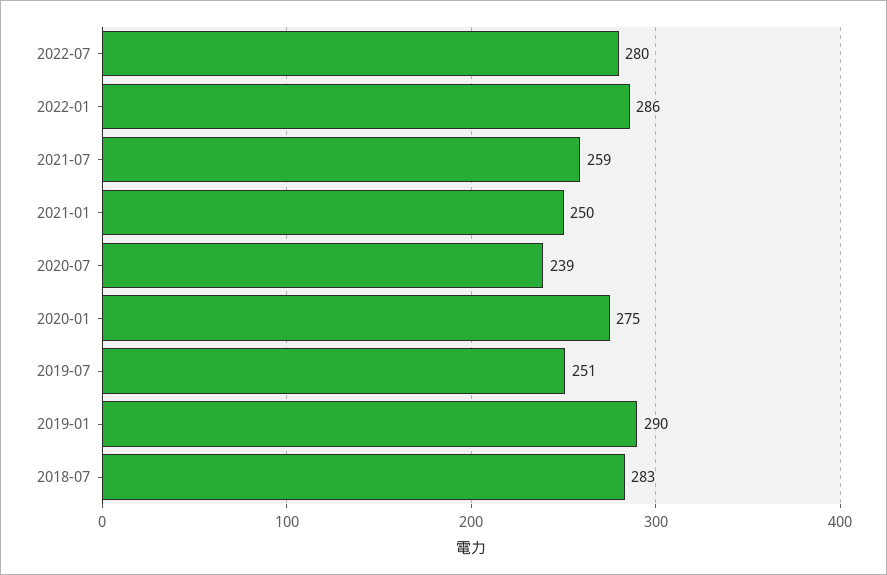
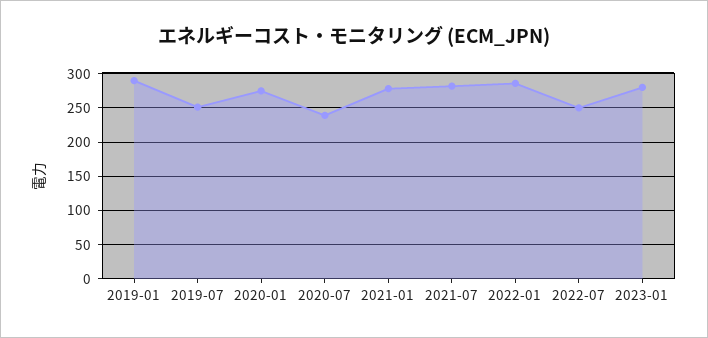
2022-07: 280 -> 250
2021-07: 259 -> 280
2021-01: 250 -> 280
2018-07: 283 -> none
2023-01: none -> 280

